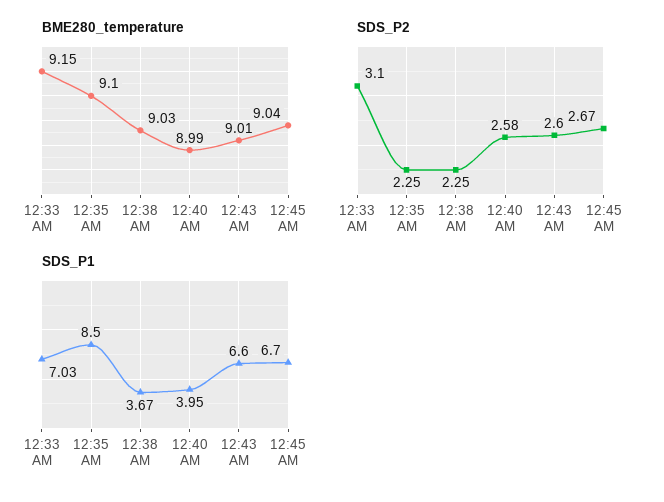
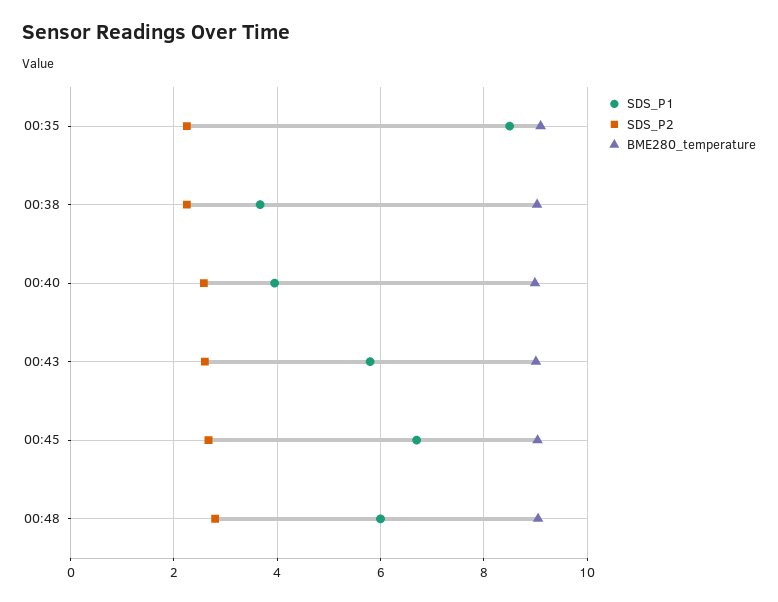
BME280_temperature, 12:33 AM: 9.15 -> none
SDS_P2, 12:33 AM: 3.1 -> none
SDS_P1, 12:33 AM: 7.03 -> none
SDS_P1, 12:43 AM: 6.6 -> 5.8
SDS_P1, 00:48: none -> 6
SDS_P2, 00:48: none -> 2.8
BME280_temperature, 00:48: none -> 9

